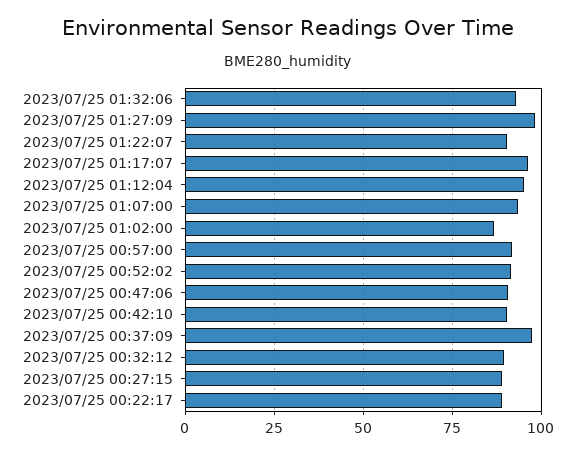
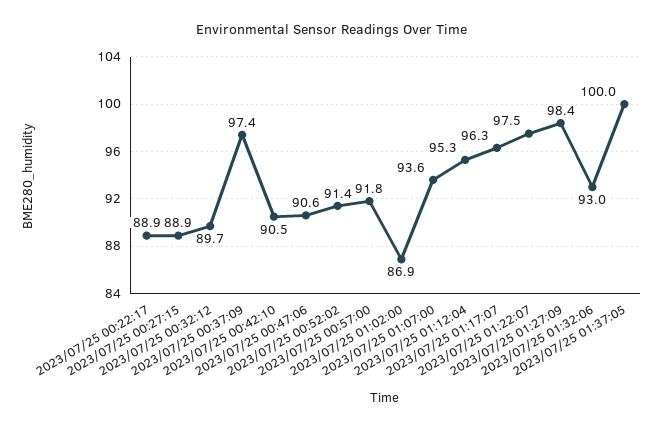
2023/07/25 01:22:07: 90 -> 97.5
2023/07/25 01:37:05: none -> 100

